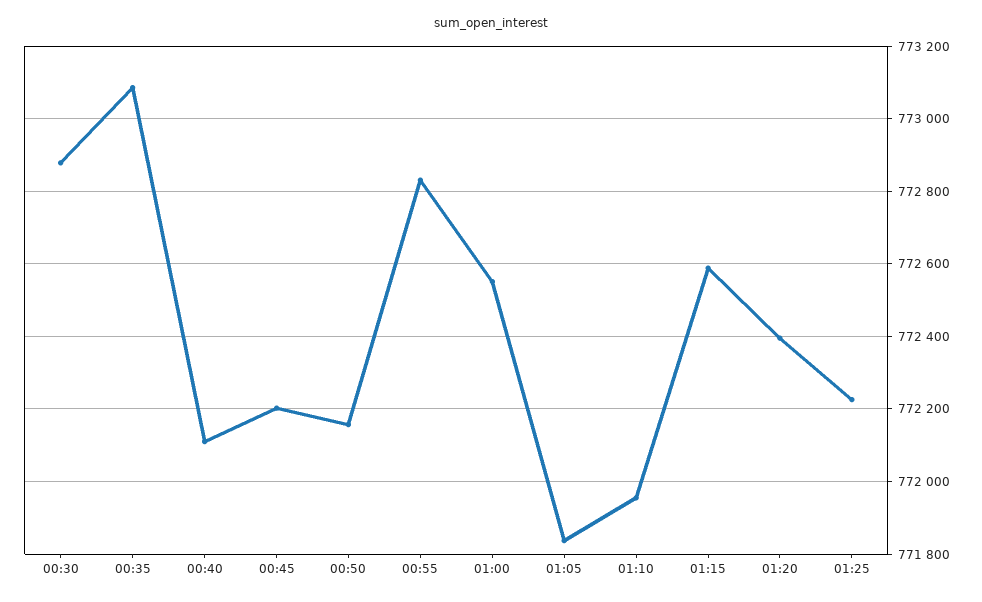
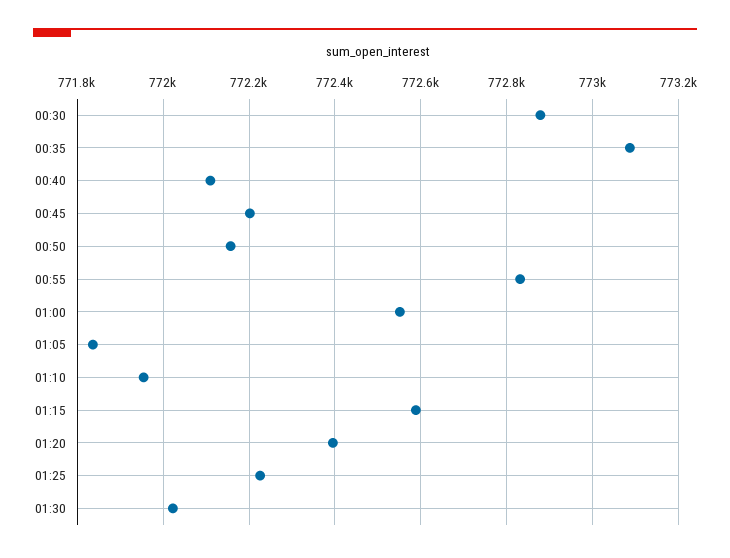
01:30: none -> 772020

